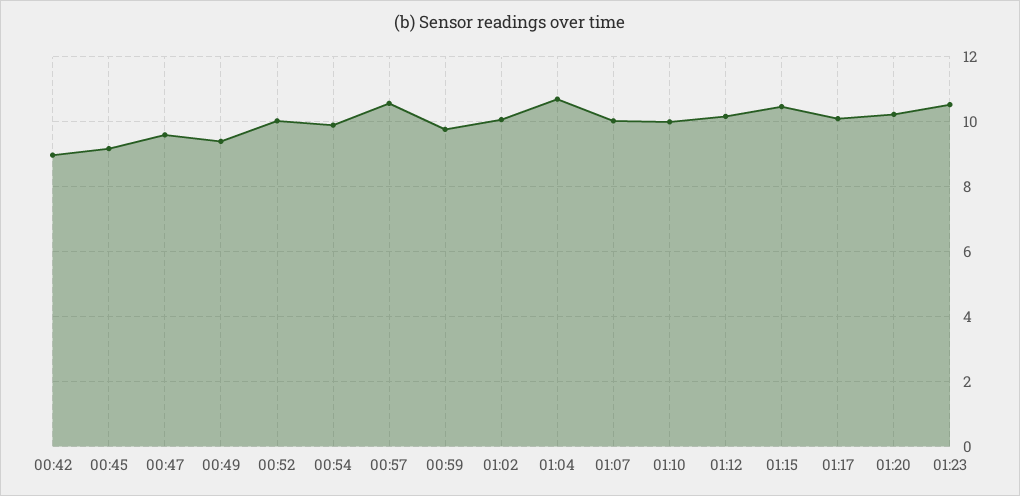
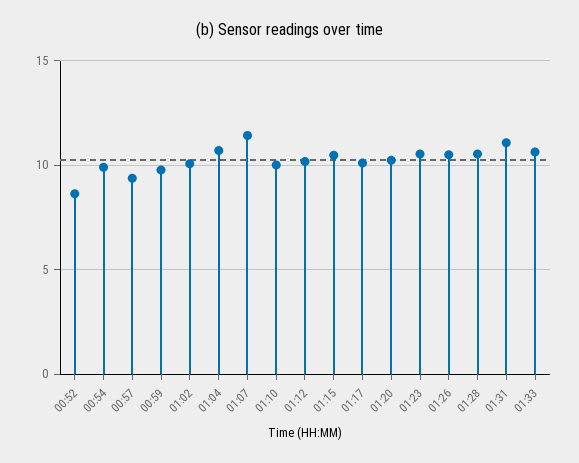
00:42: 9 -> none
00:45: 9.2 -> none
00:47: 9.6 -> none
00:49: 9.4 -> none
00:52: 10 -> 8.5
00:57: 10.6 -> 9.5
01:07: 10 -> 11.5
01:26: none -> 10.5
01:28: none -> 10.5
01:31: none -> 11
01:33: none -> 10.5

